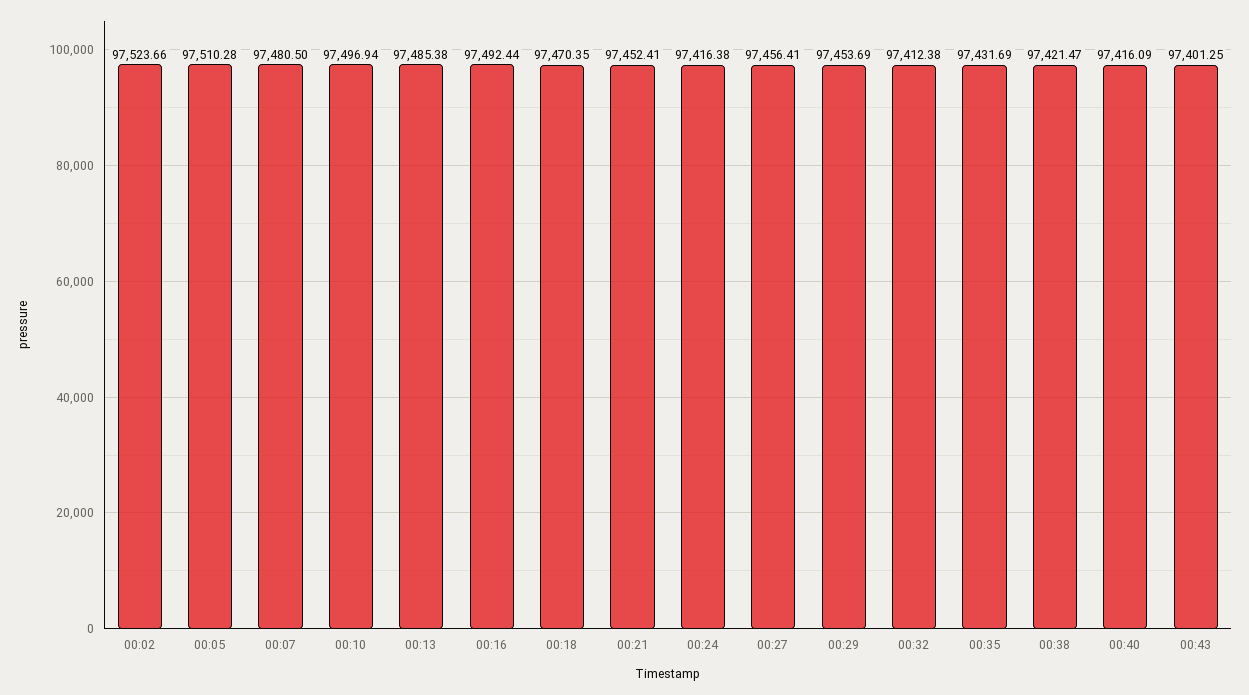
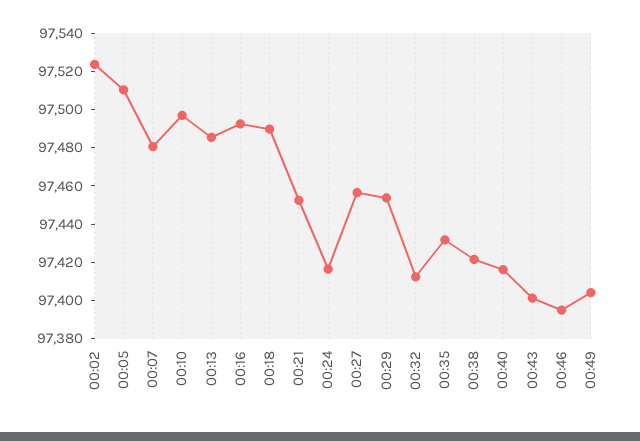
00:18: 97470.35 -> 97490
00:46: none -> 97395
00:49: none -> 97405

